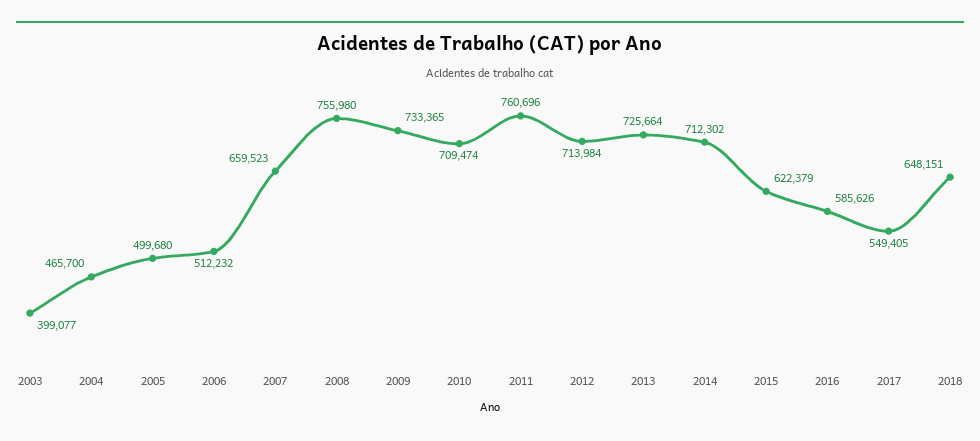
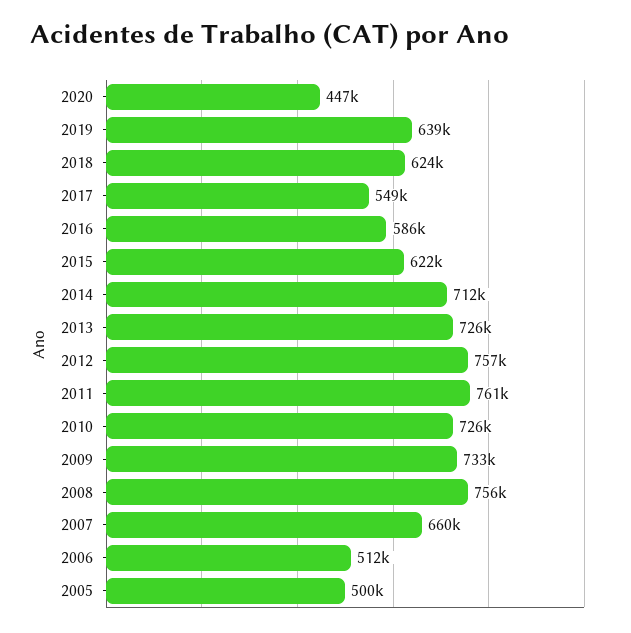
2003: 399077 -> none
2004: 465700 -> none
2010: 709474 -> 726000
2012: 713984 -> 757000
2018: 648151 -> 624000
2020: none -> 447000
2019: none -> 639000

